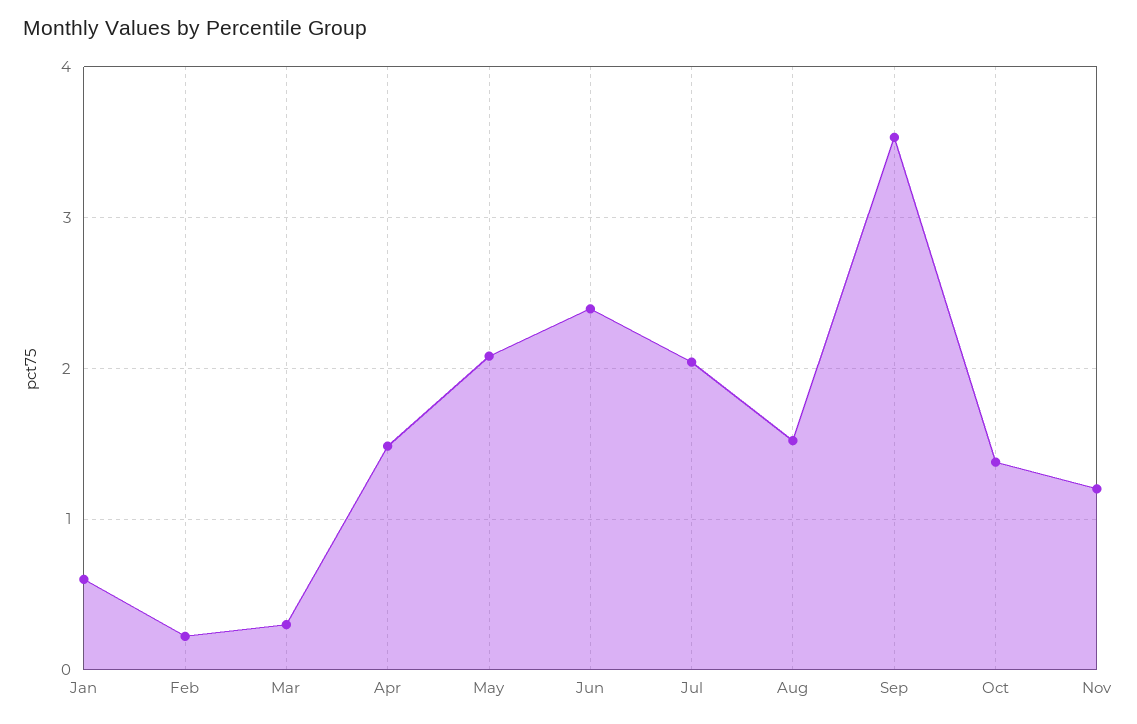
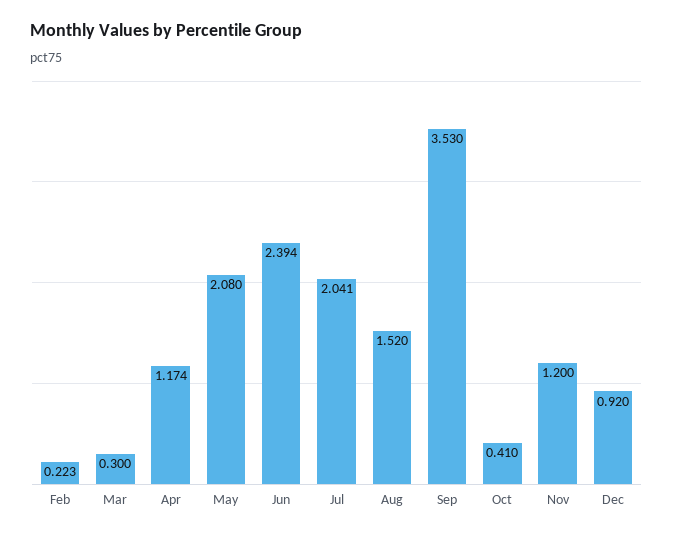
Jan: 0.6 -> none
Apr: 1.5 -> 1.174
Oct: 1.4 -> 0.41
Dec: none -> 0.92

